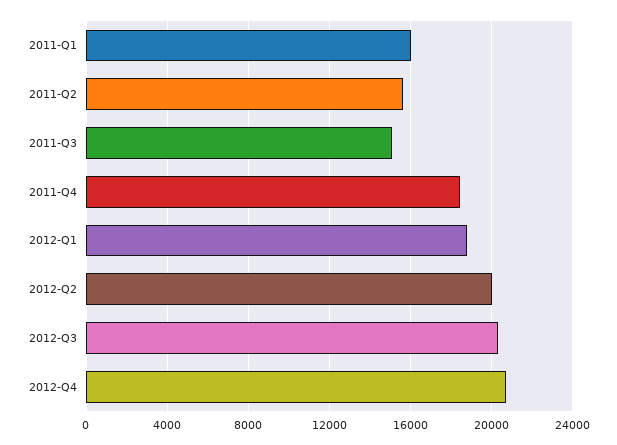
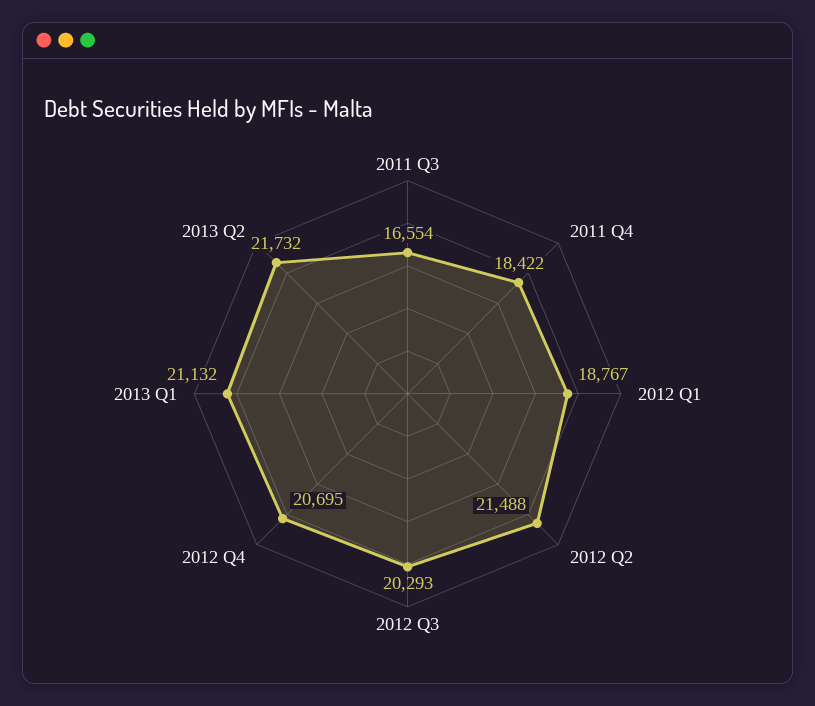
2011-Q1: 16000 -> none
2011-Q2: 15500 -> none
2011-Q3: 15000 -> 16554
2012-Q2: 20000 -> 21488
2013 Q1: none -> 21132
2013 Q2: none -> 21732

